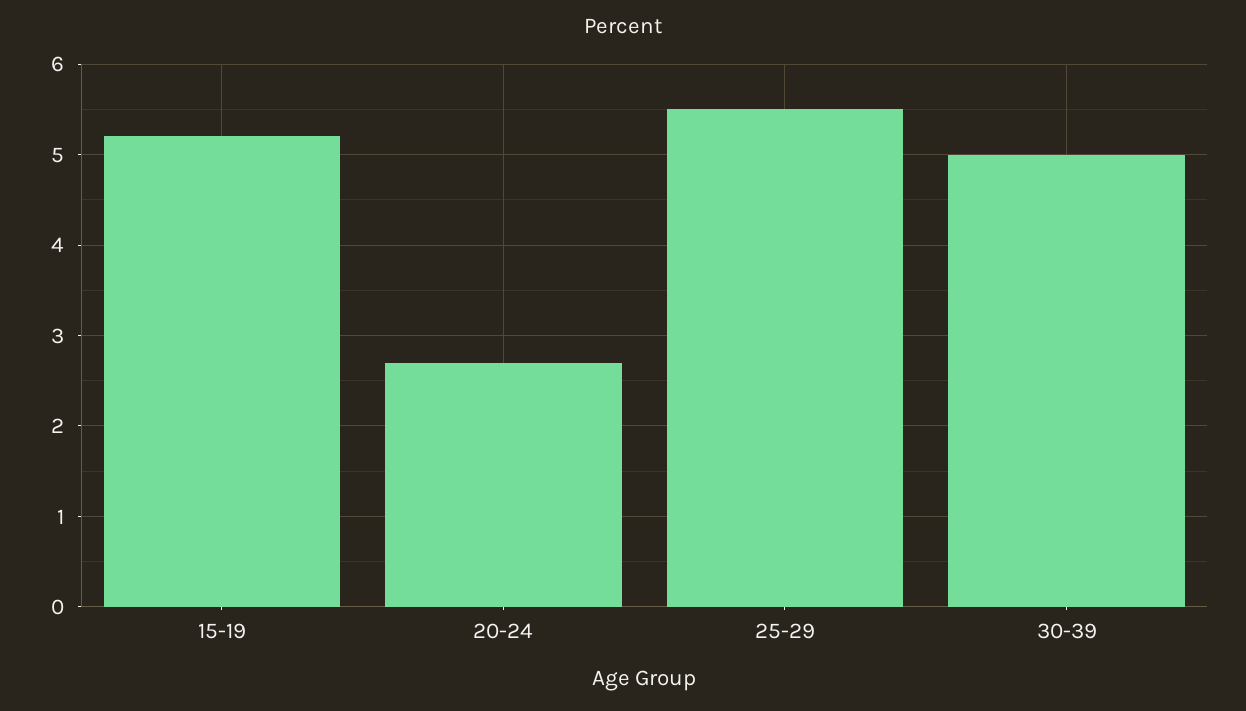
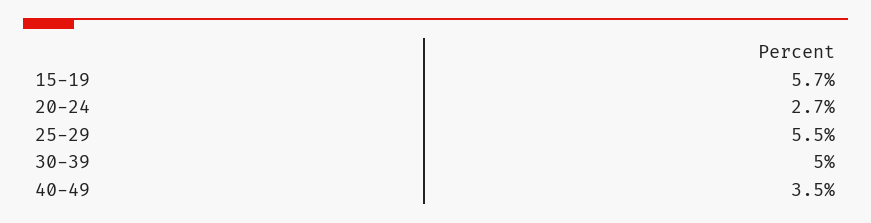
15-19: 5.2 -> 5.7
40-49: none -> 3.5

